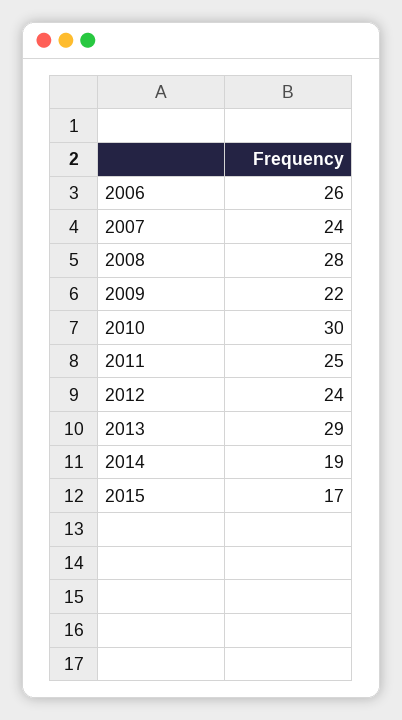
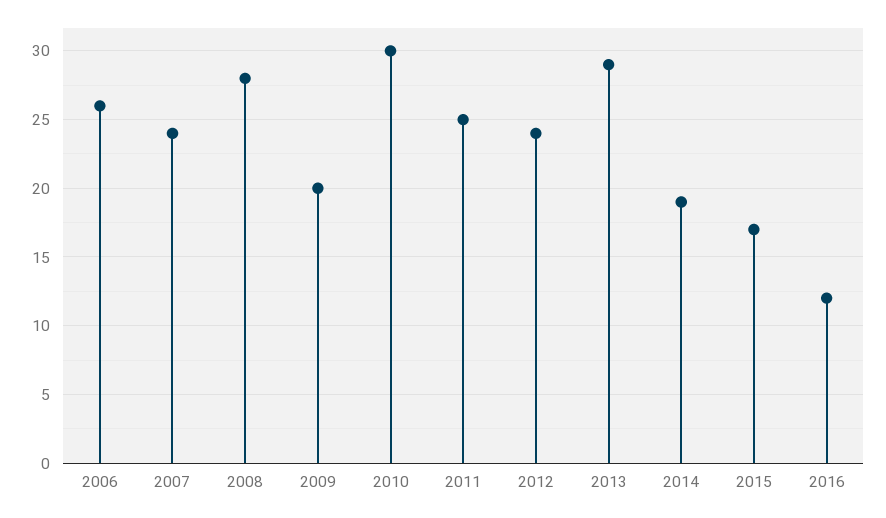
2009: 22 -> 20
2016: none -> 12

